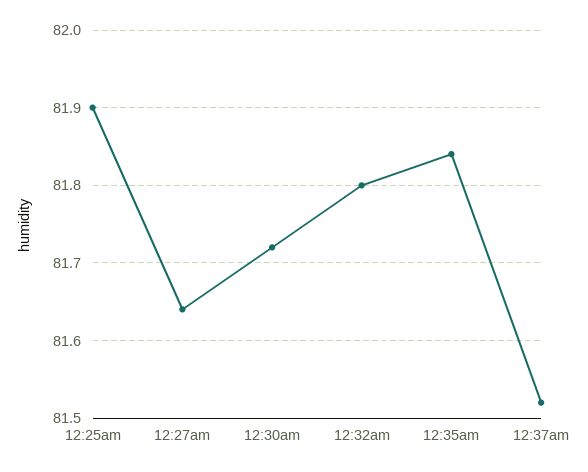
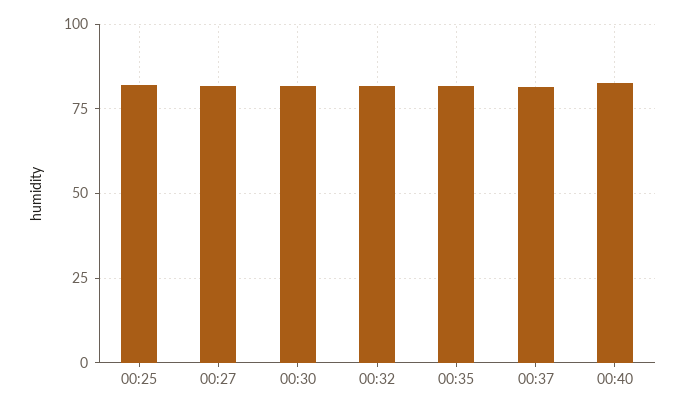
00:40: none -> 82.5

